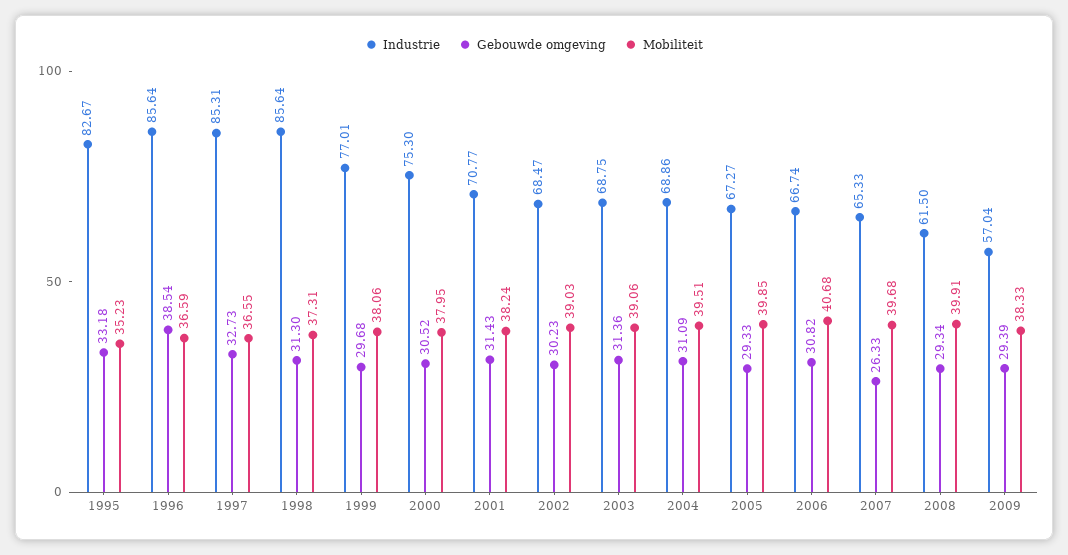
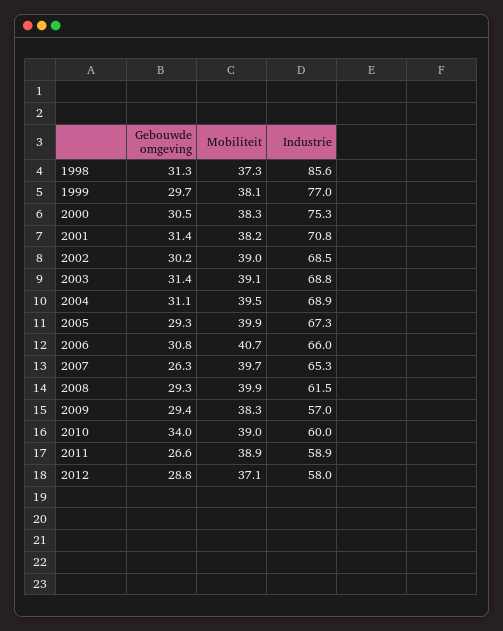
Industrie, 1995: 82.67 -> none
Gebouwde omgeving, 1995: 33.18 -> none
Mobiliteit, 1995: 35.23 -> none
Industrie, 1996: 85.64 -> none
Gebouwde omgeving, 1996: 38.54 -> none
Mobiliteit, 1996: 36.59 -> none
Industrie, 1997: 85.31 -> none
Gebouwde omgeving, 1997: 32.73 -> none
Mobiliteit, 1997: 36.55 -> none
Mobiliteit, 2000: 37.95 -> 38.3
Industrie, 2006: 66.74 -> 66
Gebouwde omgeving, 2010: none -> 34
Mobiliteit, 2010: none -> 39
Industrie, 2010: none -> 60
Gebouwde omgeving, 2011: none -> 26.6
Mobiliteit, 2011: none -> 38.9
Industrie, 2011: none -> 58.9
Gebouwde omgeving, 2012: none -> 28.8
Mobiliteit, 2012: none -> 37.1
Industrie, 2012: none -> 58

